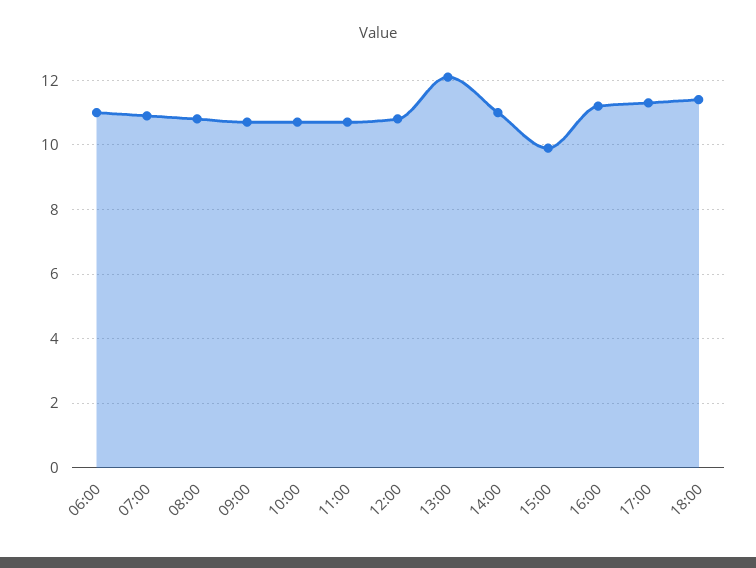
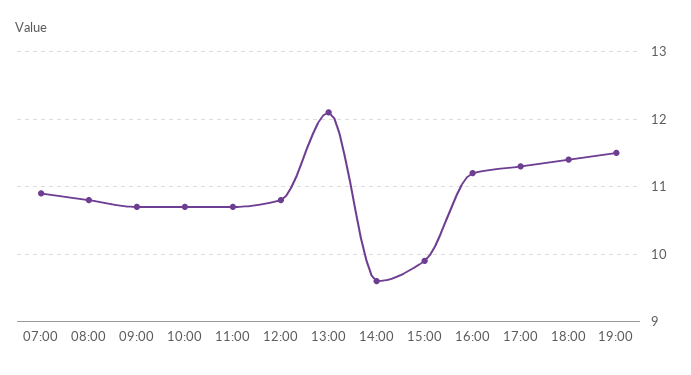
06:00: 11 -> none
14:00: 11 -> 9.6
19:00: none -> 11.5

